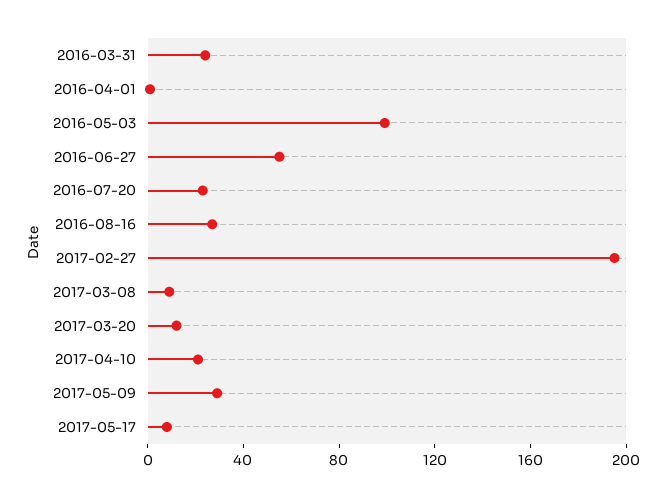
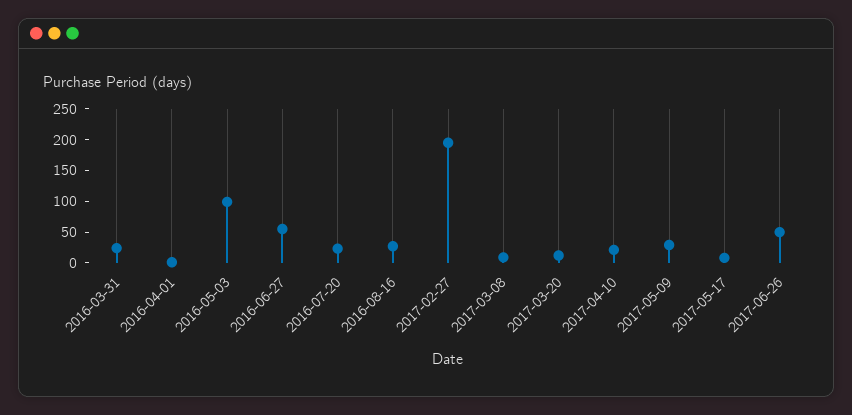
2017-06-26: none -> 50

